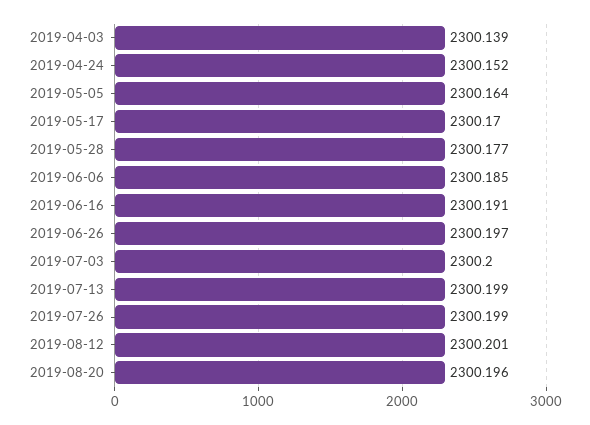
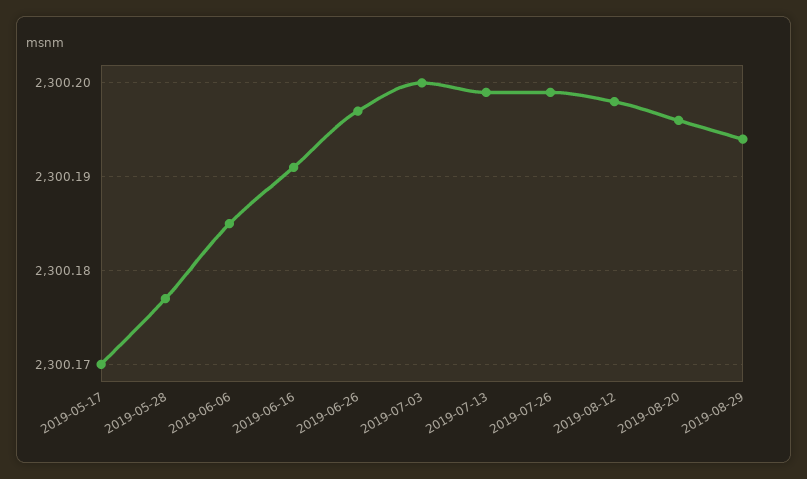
2019-04-03: 2300.139 -> none
2019-04-24: 2300.152 -> none
2019-05-05: 2300.164 -> none
2019-08-12: 2300.201 -> 2300.198
2019-08-29: none -> 2300.194

